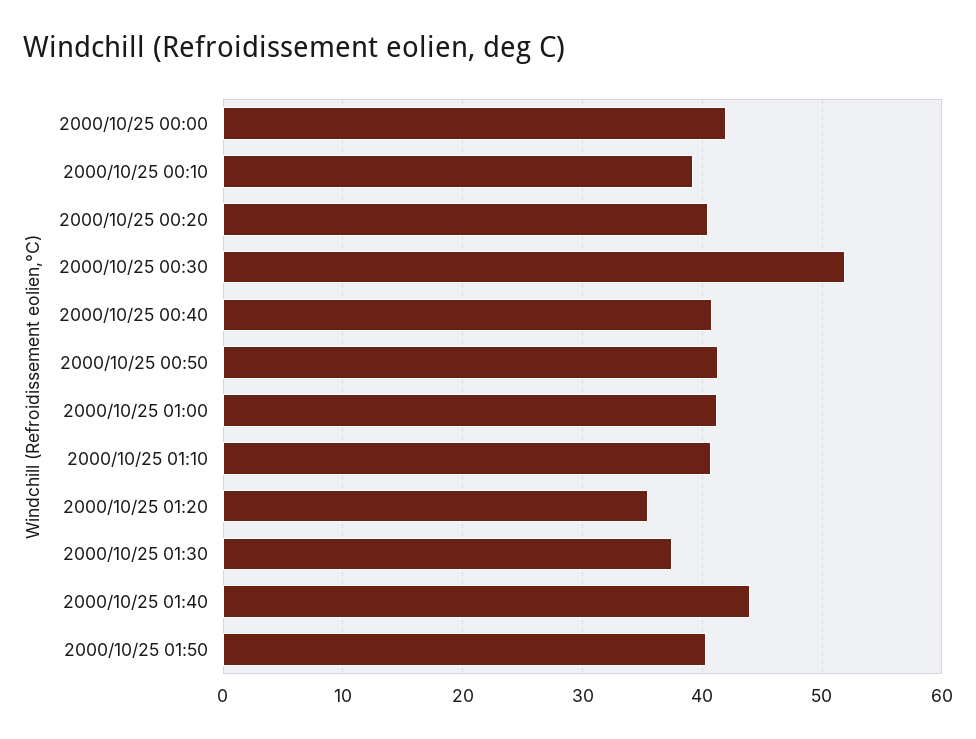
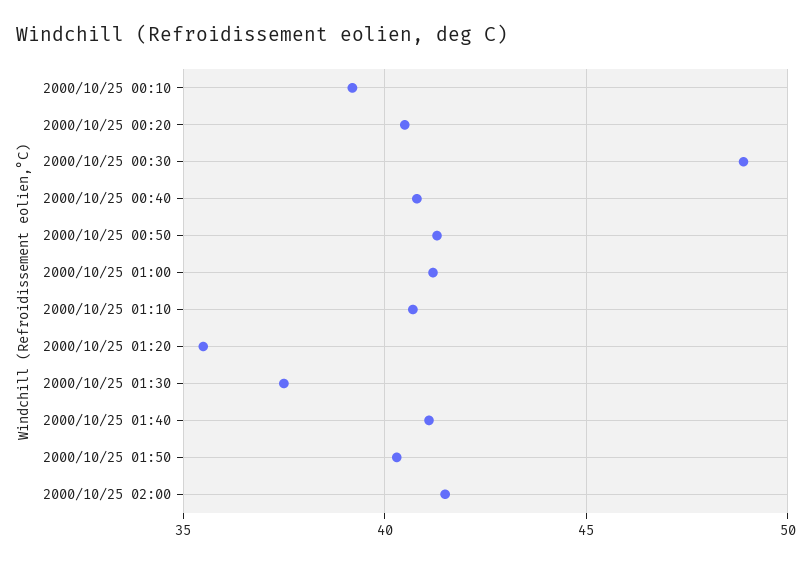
2000/10/25 00:00: 42 -> none
2000/10/25 00:30: 52 -> 49
2000/10/25 01:40: 44 -> 41
2000/10/25 02:00: none -> 41.5

